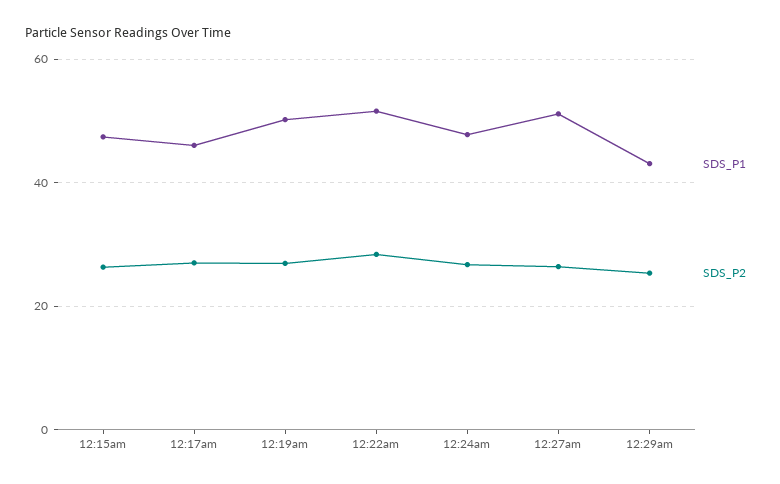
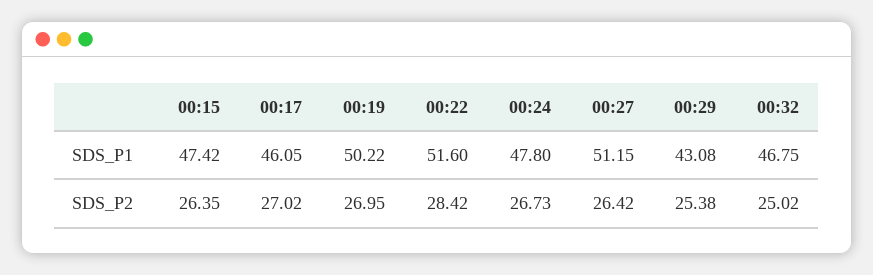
SDS_P1, 00:32: none -> 46.75
SDS_P2, 00:32: none -> 25.02

